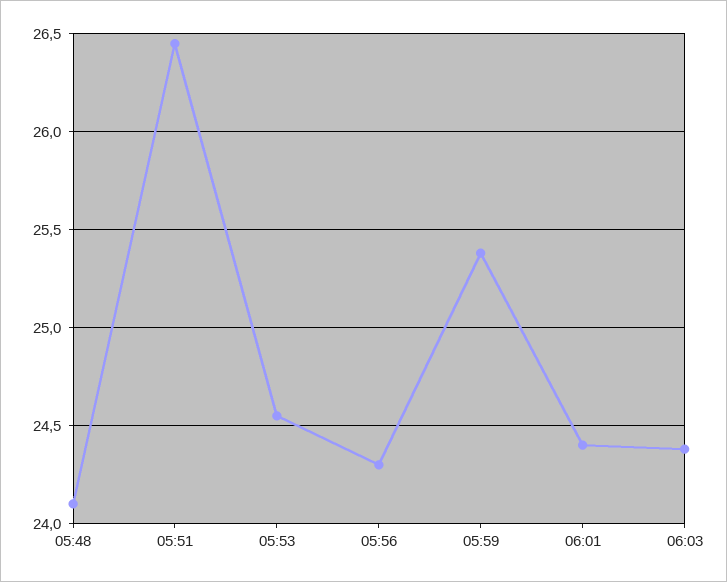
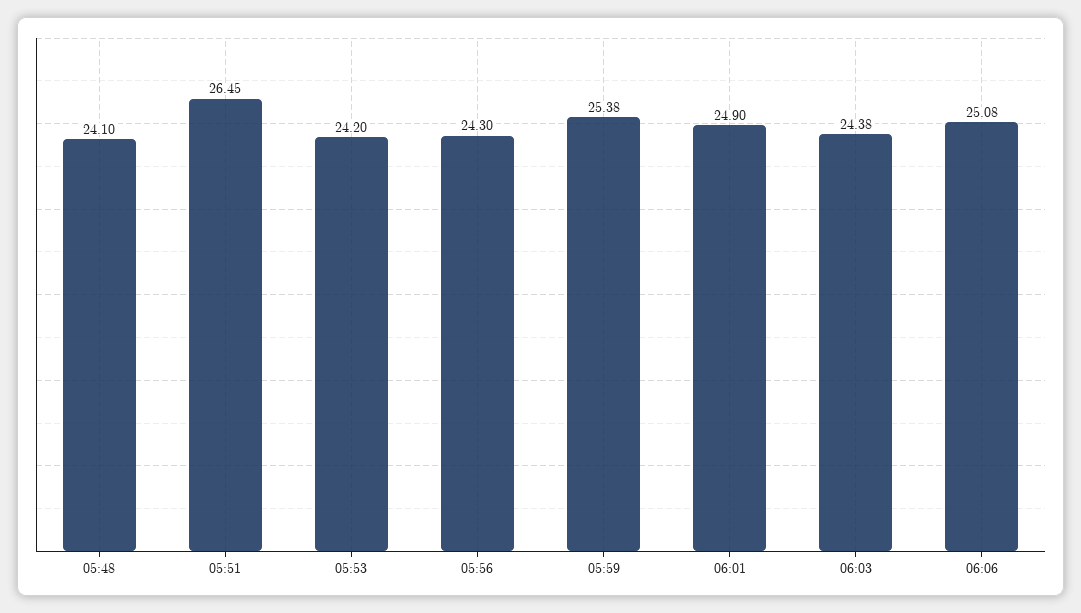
05:53: 24.55 -> 24.2
06:01: 24.4 -> 24.9
06:06: none -> 25.08

